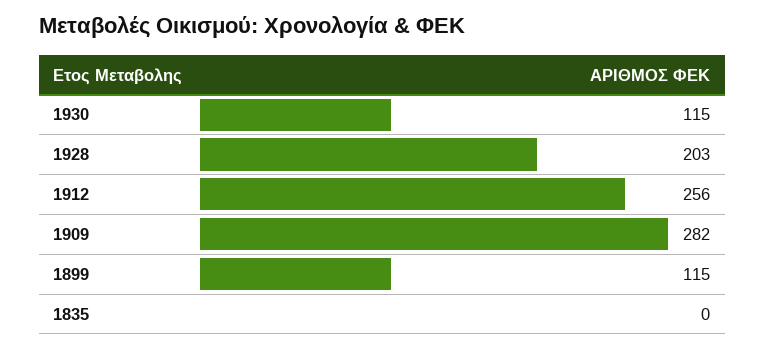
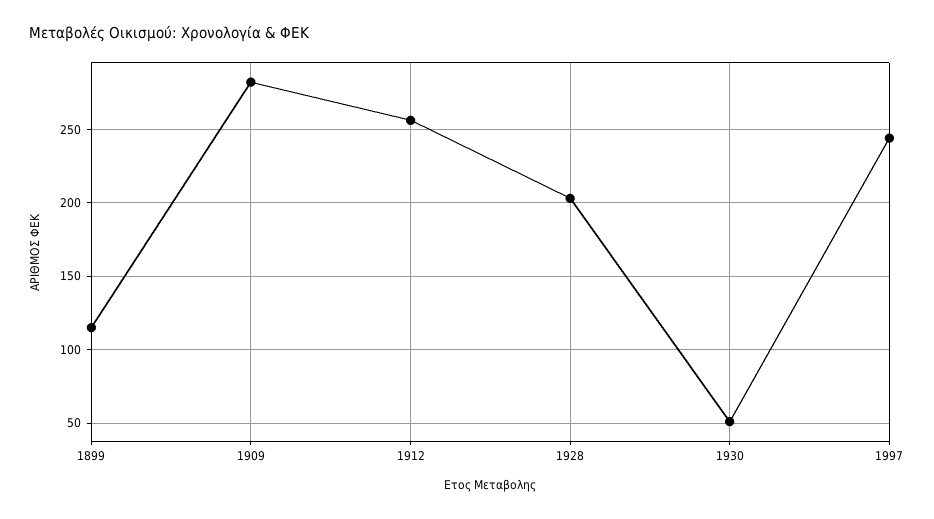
1930: 115 -> 50
1835: 0 -> none
1997: none -> 245

